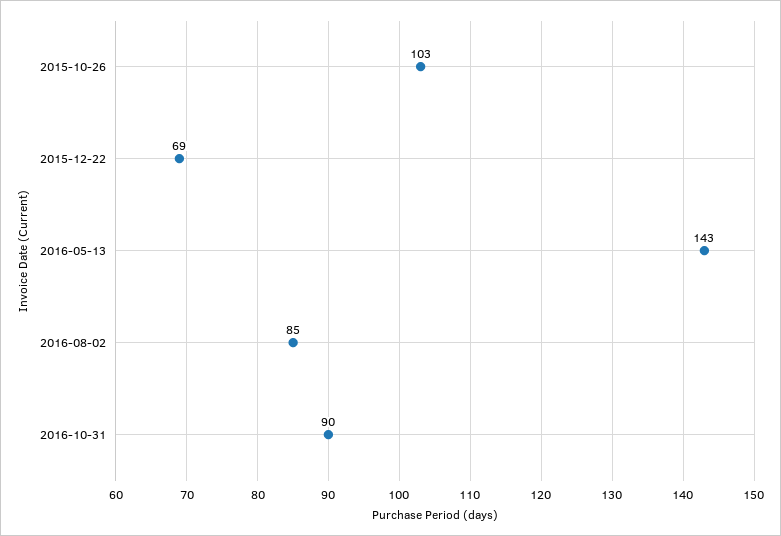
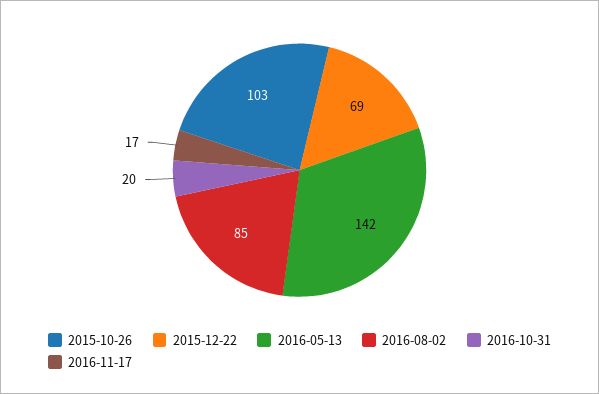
2016-05-13: 143 -> 142
2016-10-31: 90 -> 20
2016-11-17: none -> 17

